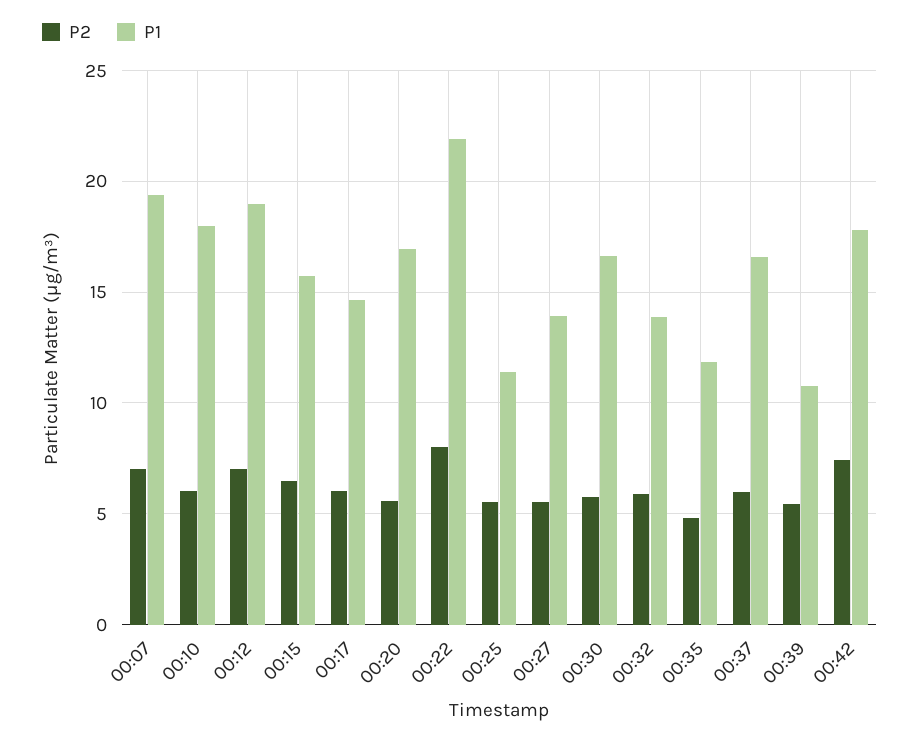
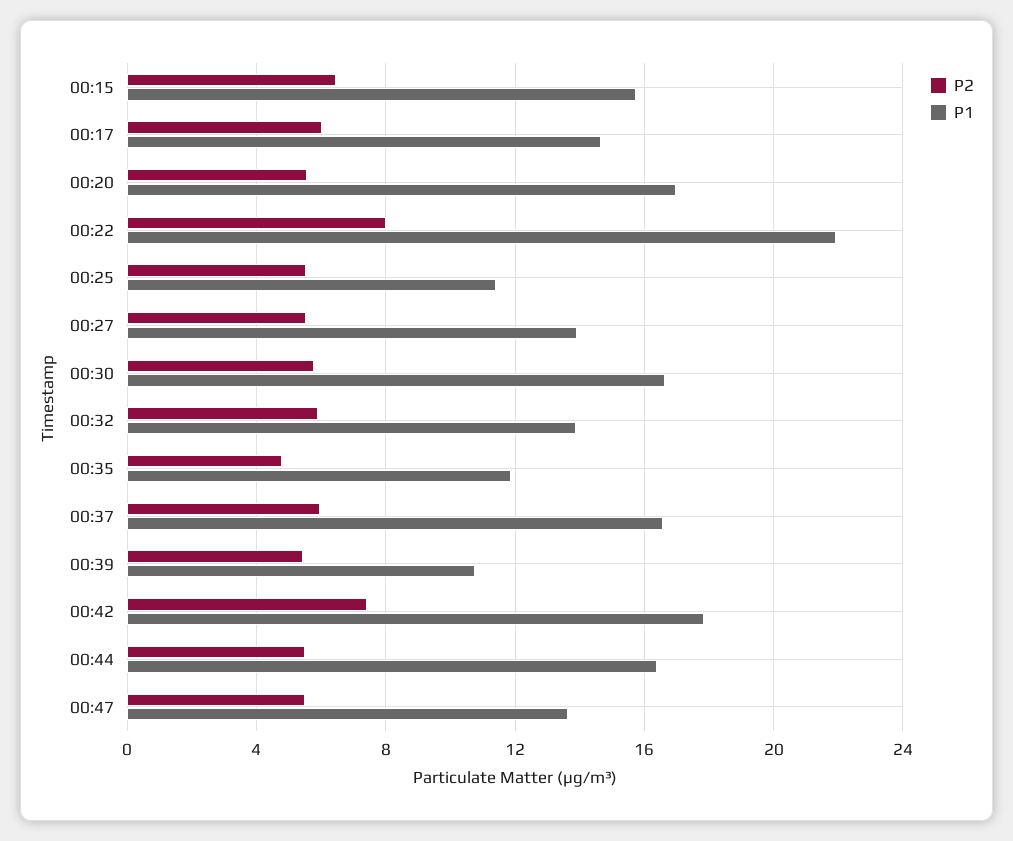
P2, 00:07: 7 -> none
P1, 00:07: 19.5 -> none
P2, 00:10: 6 -> none
P1, 00:10: 18 -> none
P2, 00:12: 7 -> none
P1, 00:12: 19 -> none
P2, 00:44: none -> 5.5
P1, 00:44: none -> 16.5
P2, 00:47: none -> 5.5
P1, 00:47: none -> 13.5

